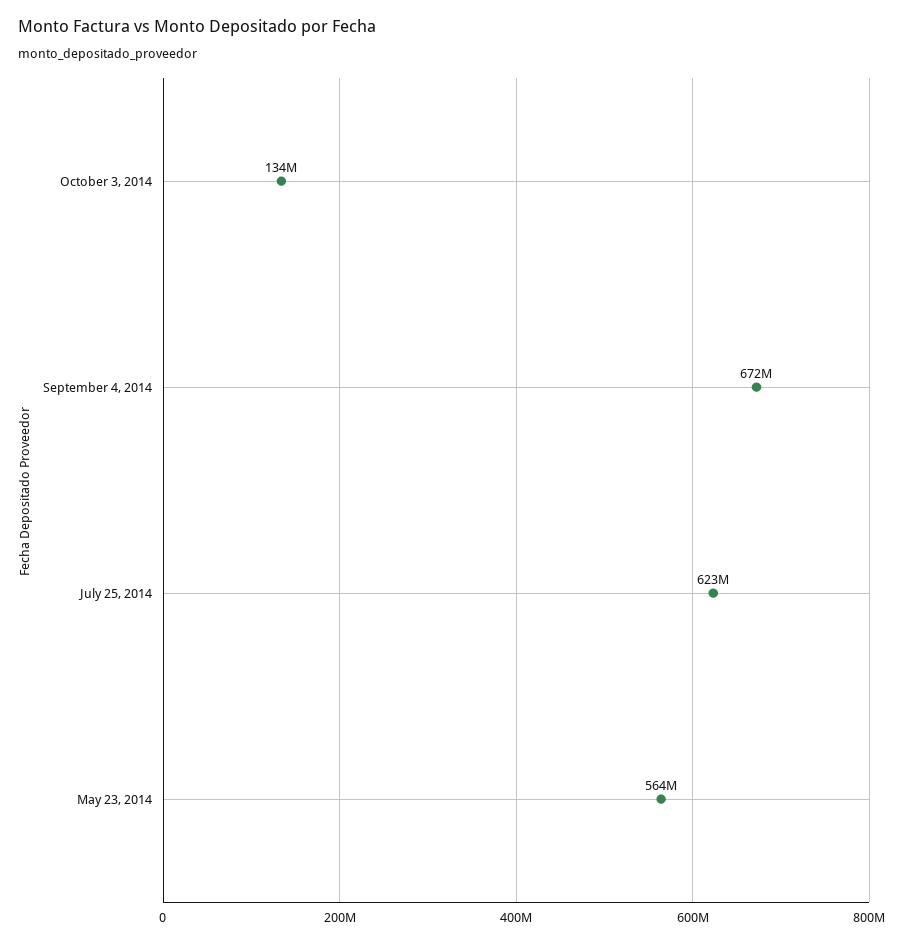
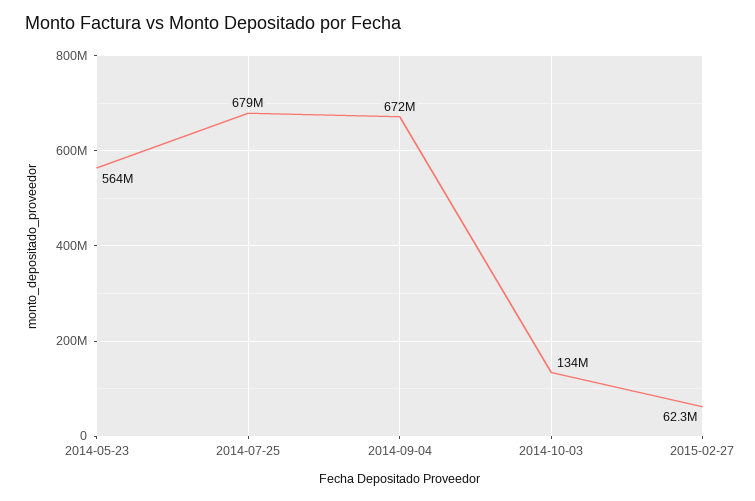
July 25, 2014: 623000000 -> 679000000
2015-02-27: none -> 62300000

